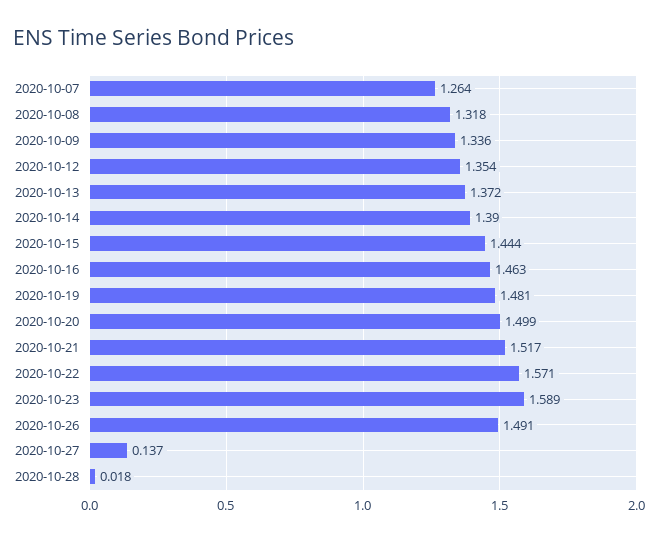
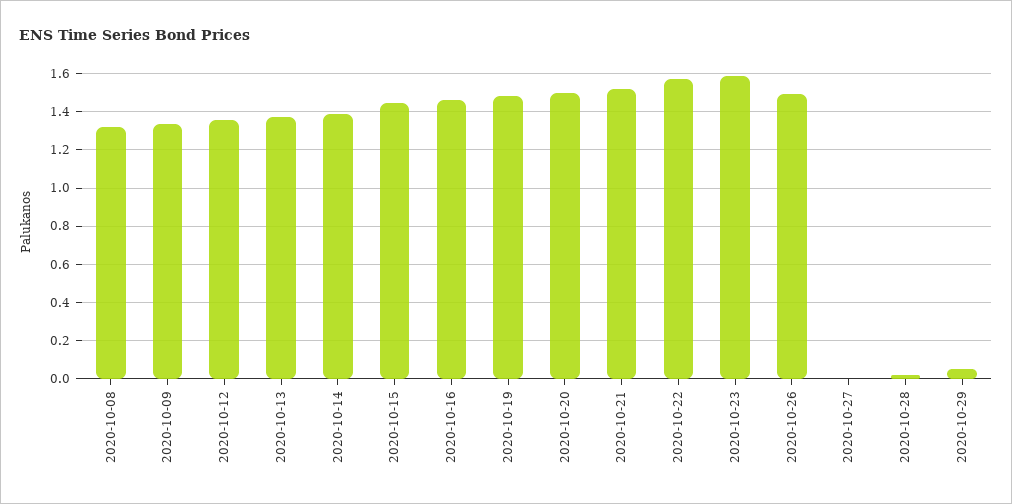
2020-10-07: 1.264 -> none
2020-10-27: 0.137 -> 0
2020-10-29: none -> 0.05

